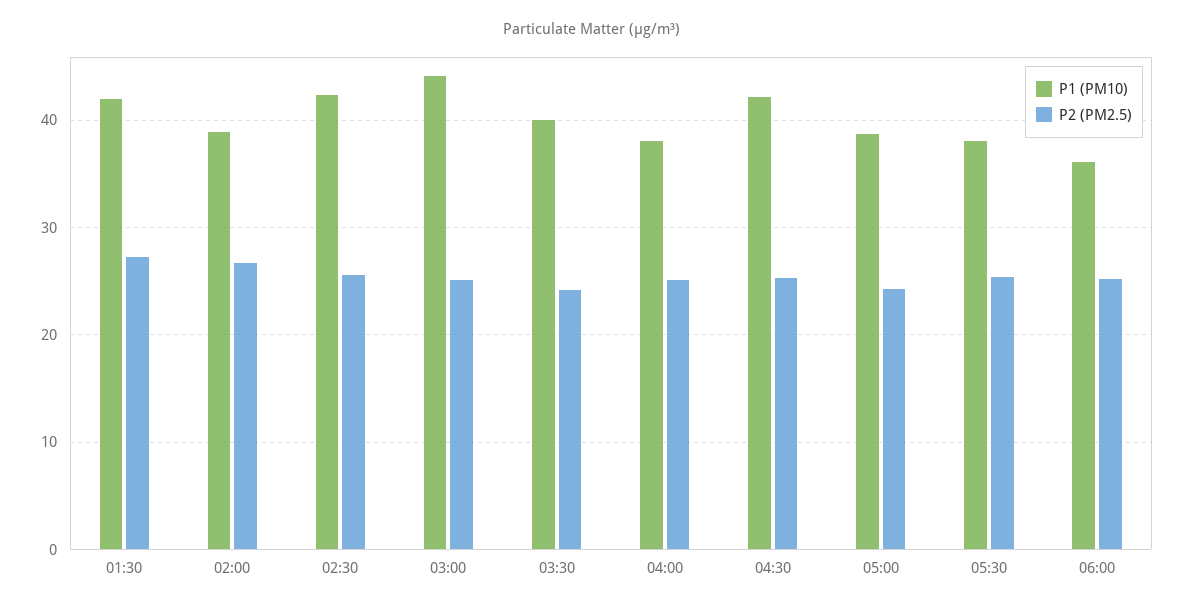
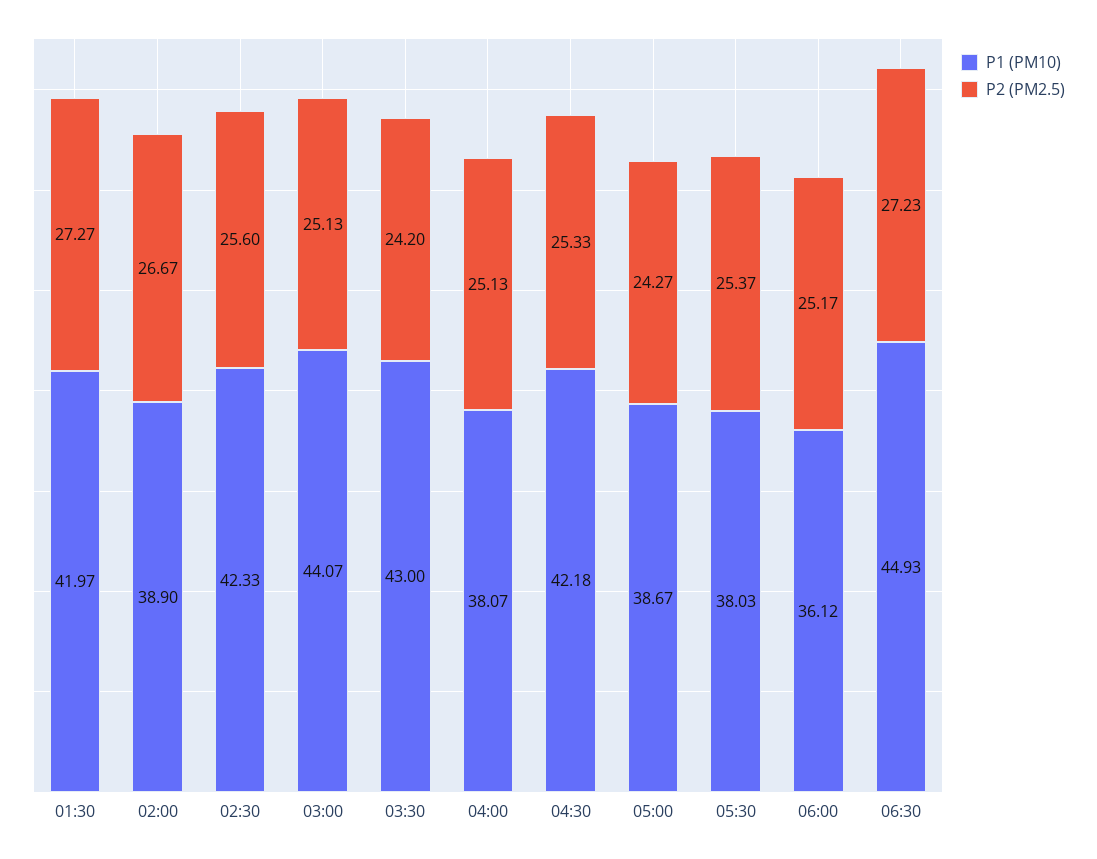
P1 (PM10), 03:30: 40 -> 43
P1 (PM10), 06:30: none -> 44.93
P2 (PM2.5), 06:30: none -> 27.23

